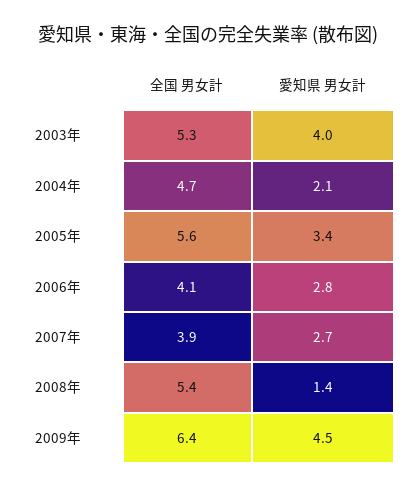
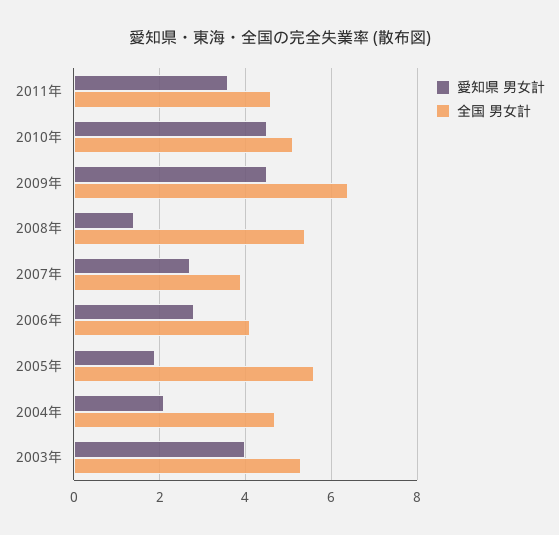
愛知県 男女計, 2005年: 3.4 -> 2
愛知県 男女計, 2011年: none -> 3.5
全国 男女計, 2011年: none -> 4.5
愛知県 男女計, 2010年: none -> 4.5
全国 男女計, 2010年: none -> 5

